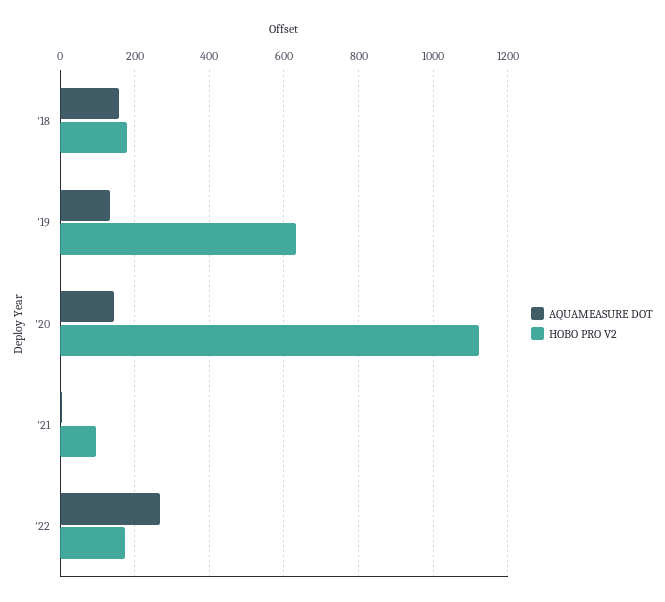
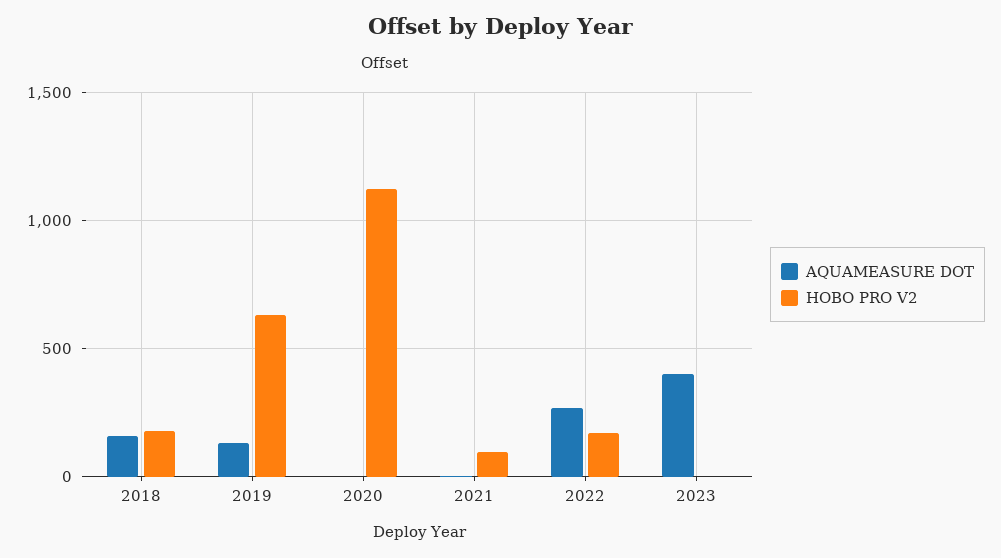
AQUAMEASURE DOT, '20: 140 -> 0
AQUAMEASURE DOT, 2023: none -> 400
HOBO PRO V2, 2023: none -> 0

